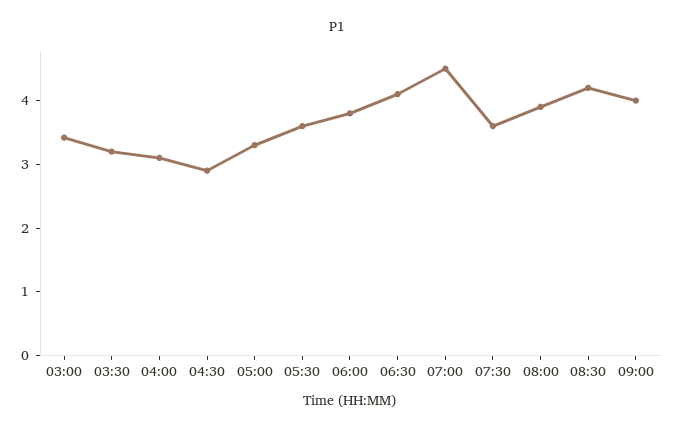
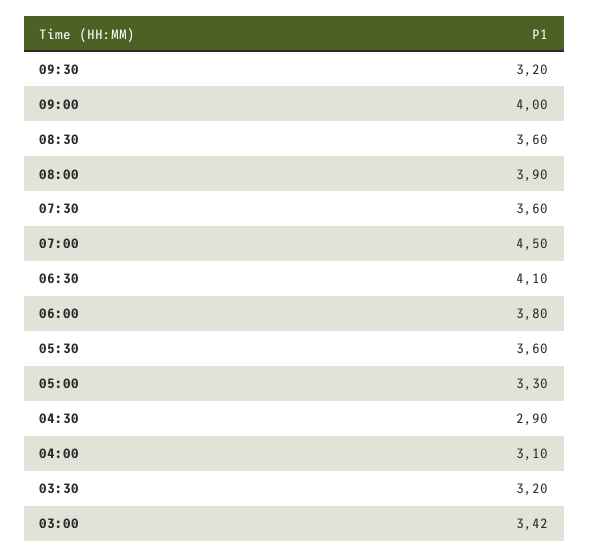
08:30: 4.2 -> 3.6
09:30: none -> 3.2

